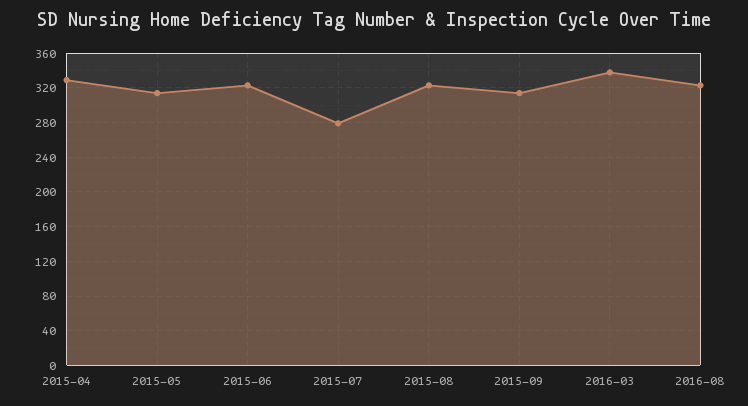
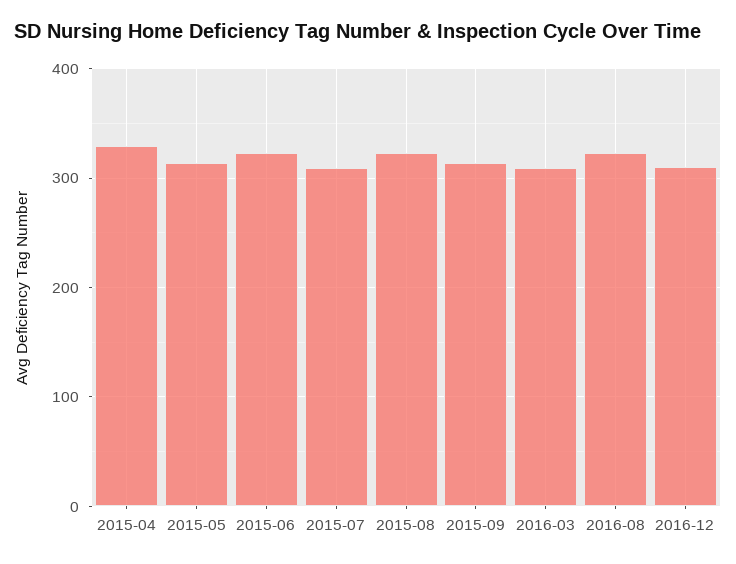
2015-07: 280 -> 310
2016-03: 340 -> 310
2016-12: none -> 310

